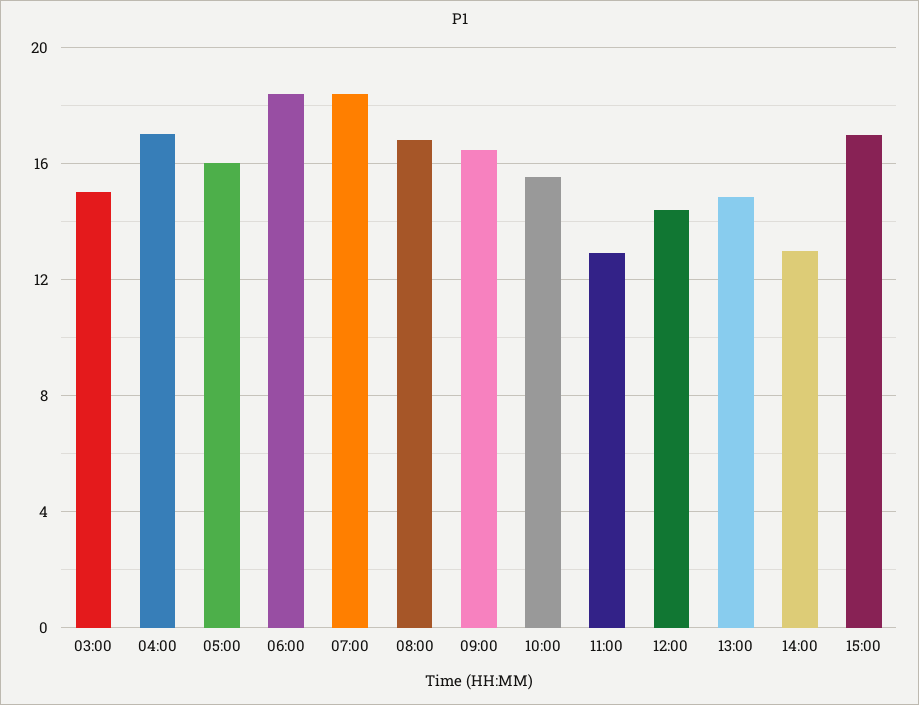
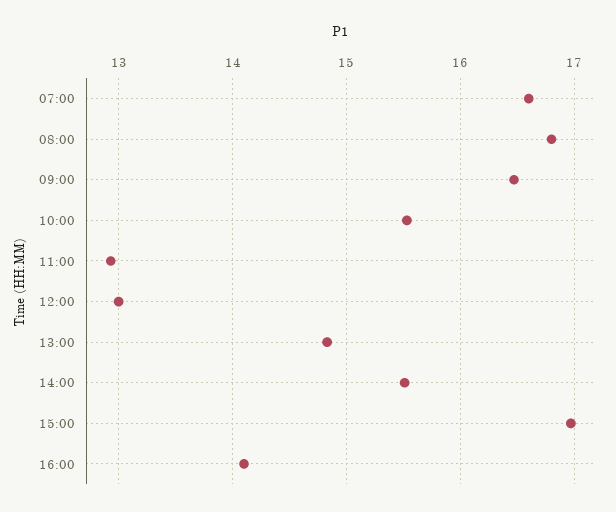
03:00: 15 -> none
04:00: 17 -> none
05:00: 16 -> none
06:00: 18.5 -> none
07:00: 18.5 -> 16.6
12:00: 14.5 -> 13
14:00: 13 -> 15.5
16:00: none -> 14.1

